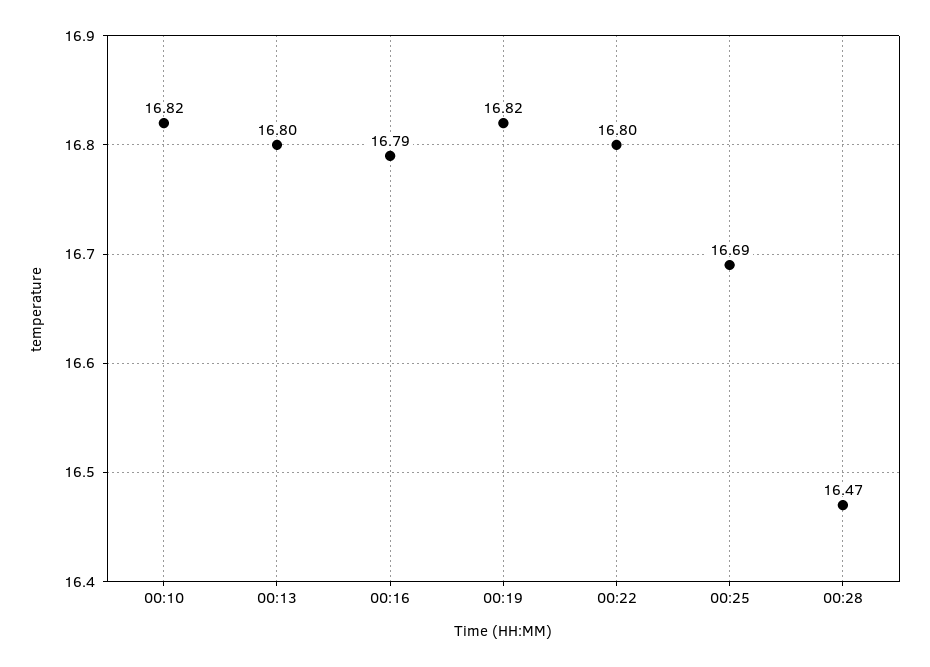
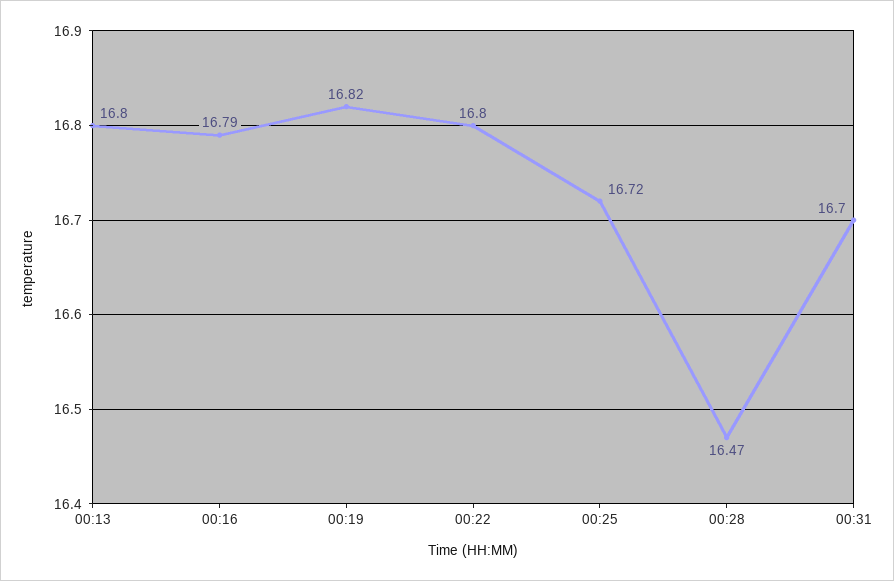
00:10: 16.82 -> none
00:25: 16.69 -> 16.72
00:31: none -> 16.7

